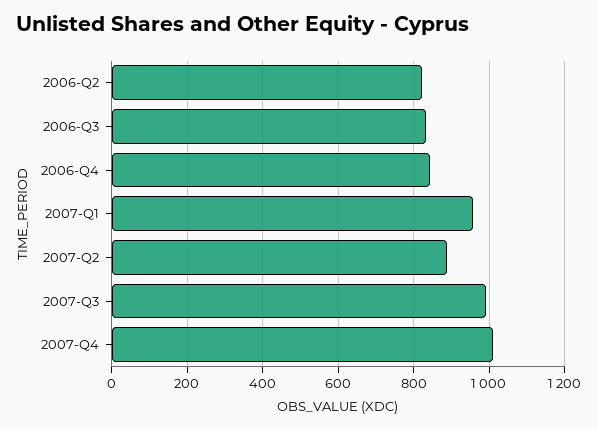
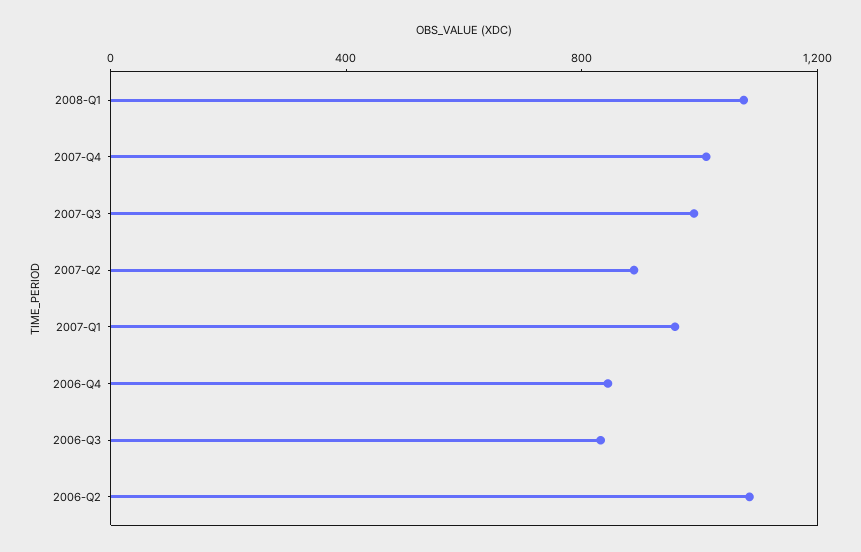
2006-Q2: 820 -> 1100
2008-Q1: none -> 1100

